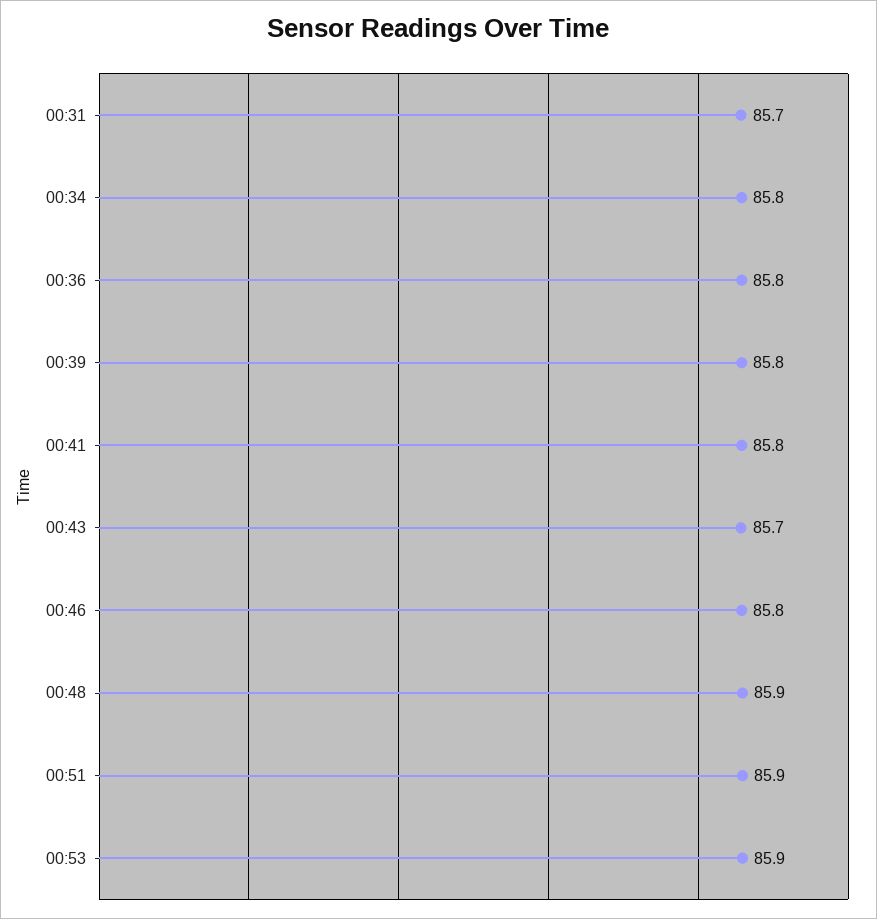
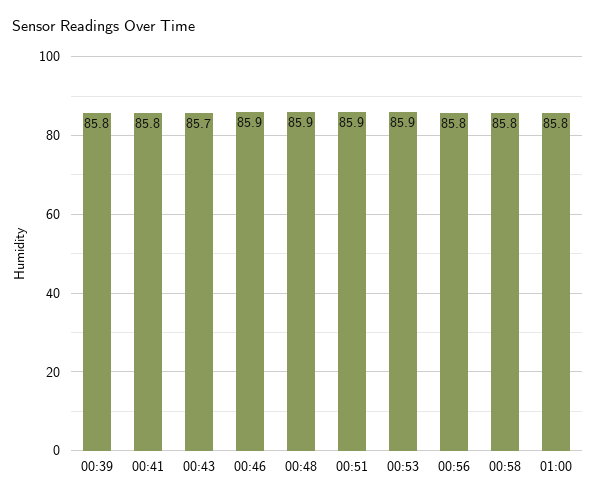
00:31: 85.7 -> none
00:34: 85.8 -> none
00:36: 85.8 -> none
00:46: 85.8 -> 85.9
00:56: none -> 85.8
00:58: none -> 85.8
01:00: none -> 85.8

